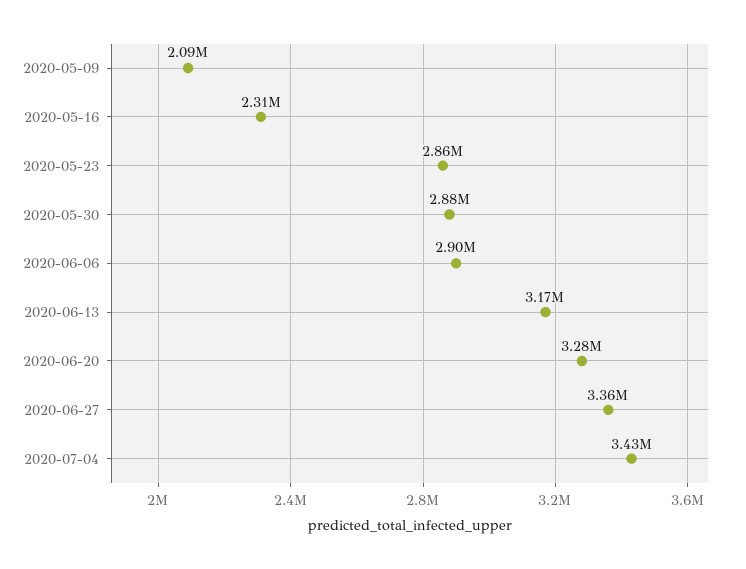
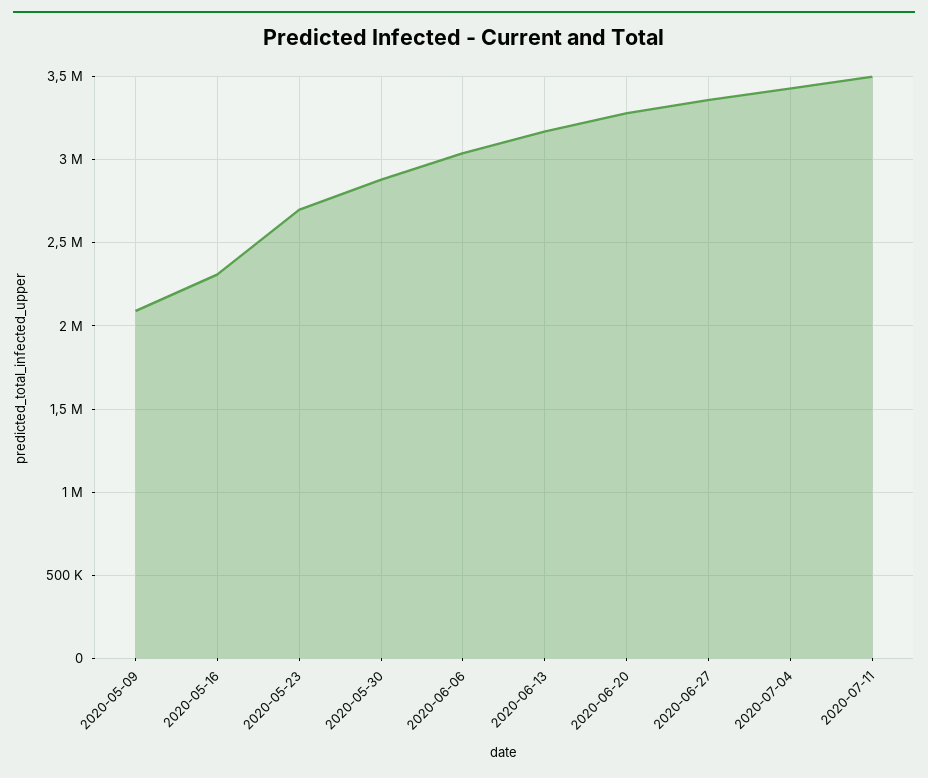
2020-05-23: 2860000 -> 2700000
2020-06-06: 2900000 -> 3050000
2020-07-11: none -> 3500000

